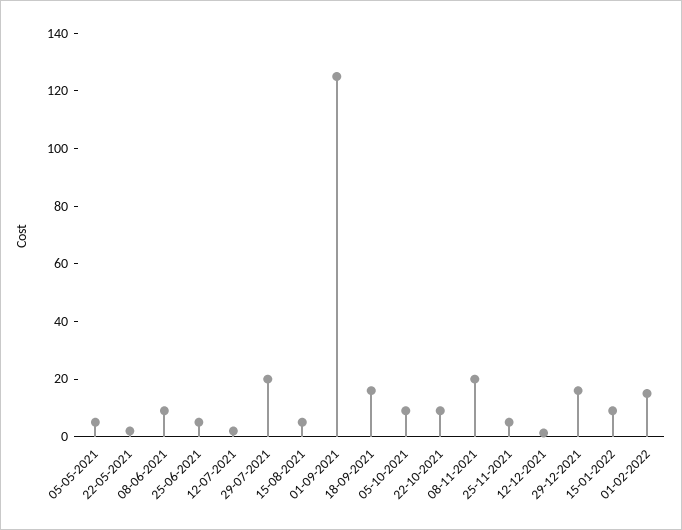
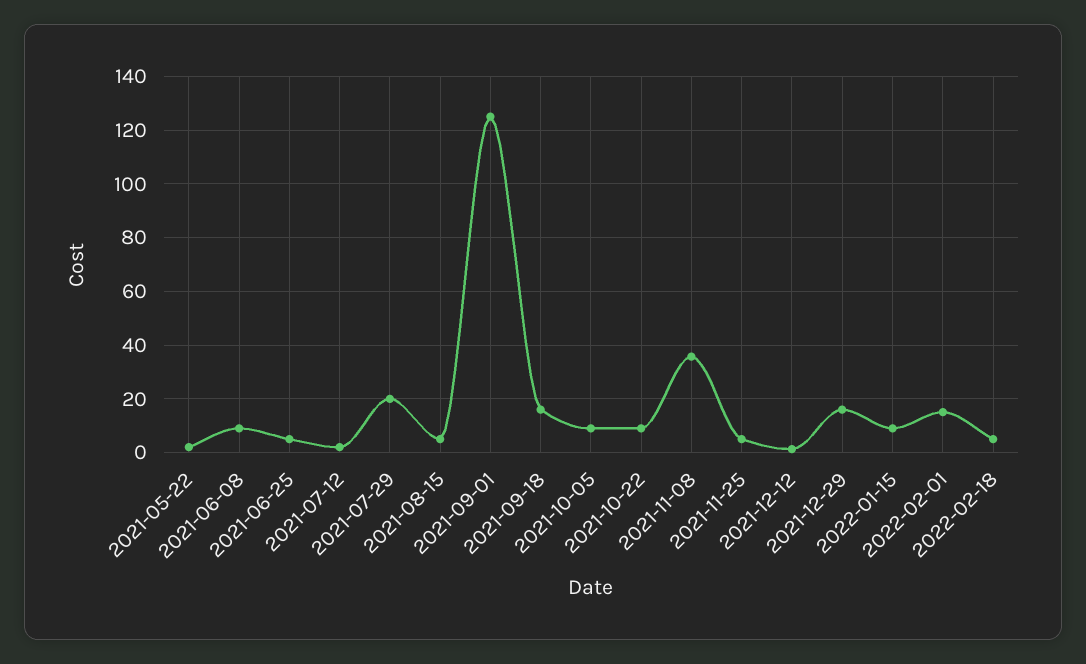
05-05-2021: 5 -> none
08-11-2021: 20 -> 35
2022-02-18: none -> 5

